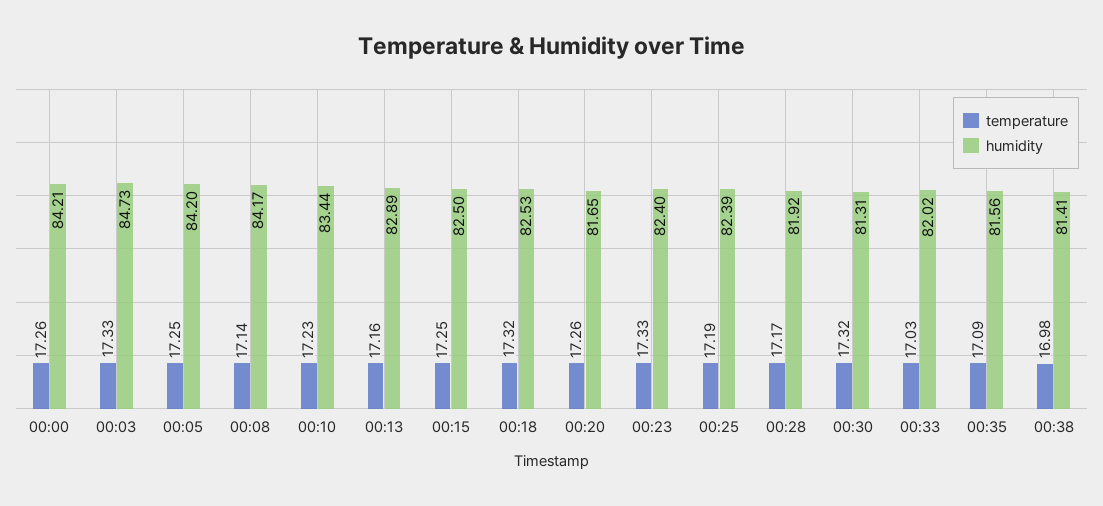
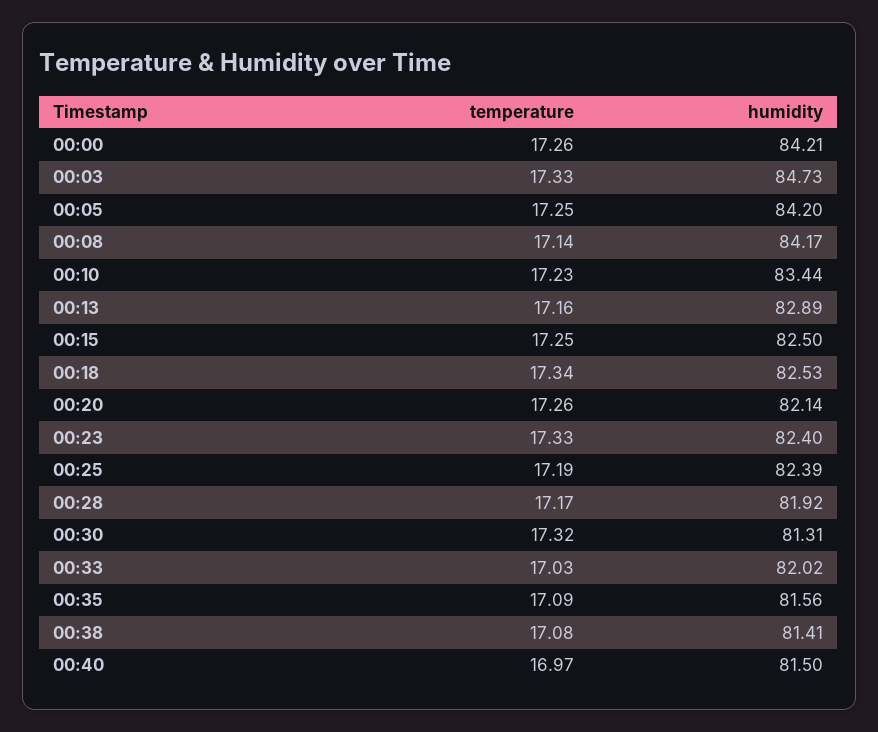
temperature, 00:18: 17.32 -> 17.34
humidity, 00:20: 81.65 -> 82.14
temperature, 00:38: 16.98 -> 17.08
temperature, 00:40: none -> 16.97
humidity, 00:40: none -> 81.5

